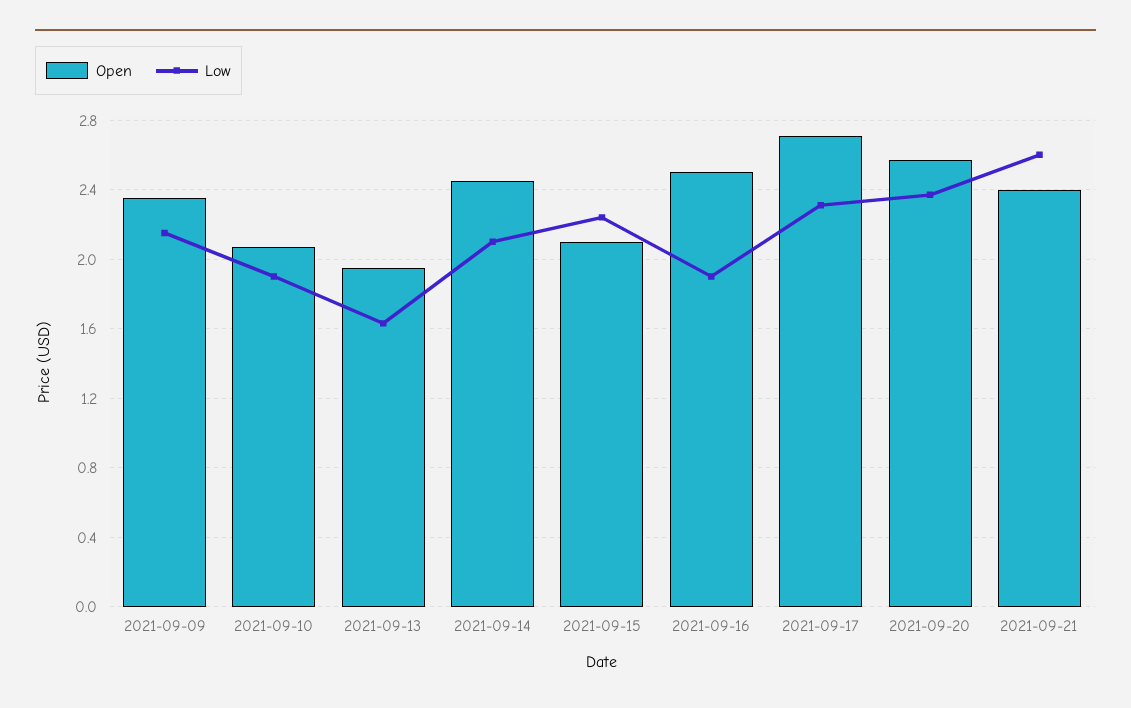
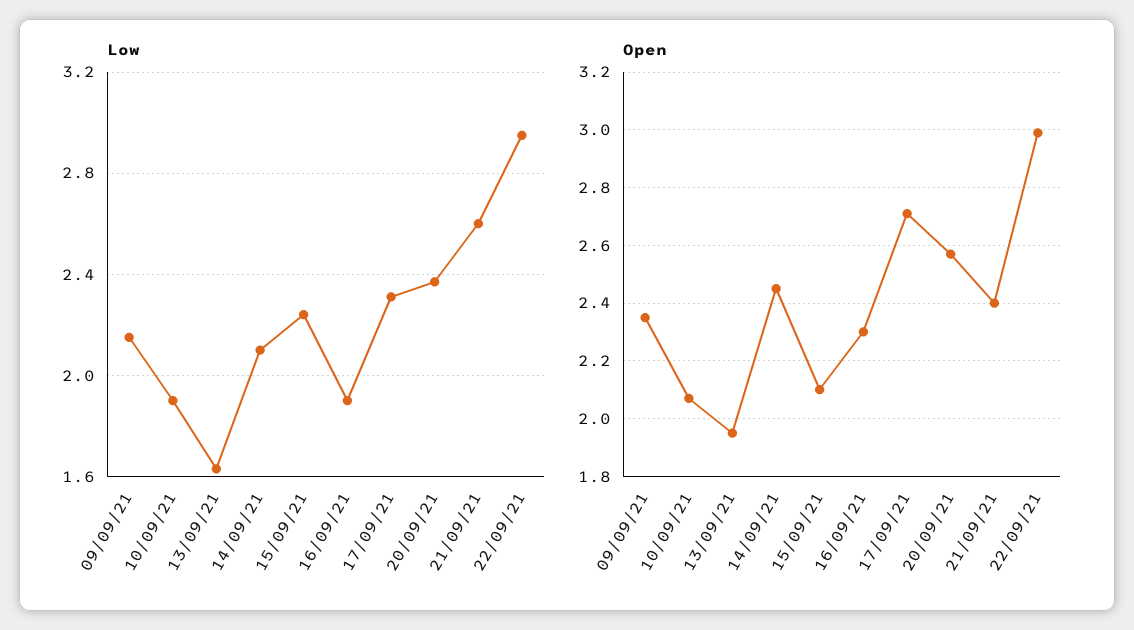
Open, 2021-09-16: 2.5 -> 2.3
Low, 22/09/21: none -> 2.95
Open, 22/09/21: none -> 3

